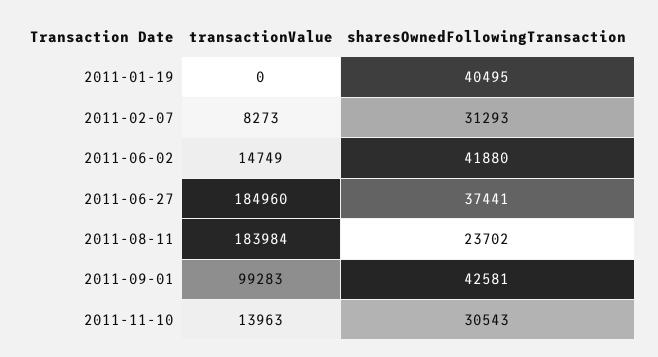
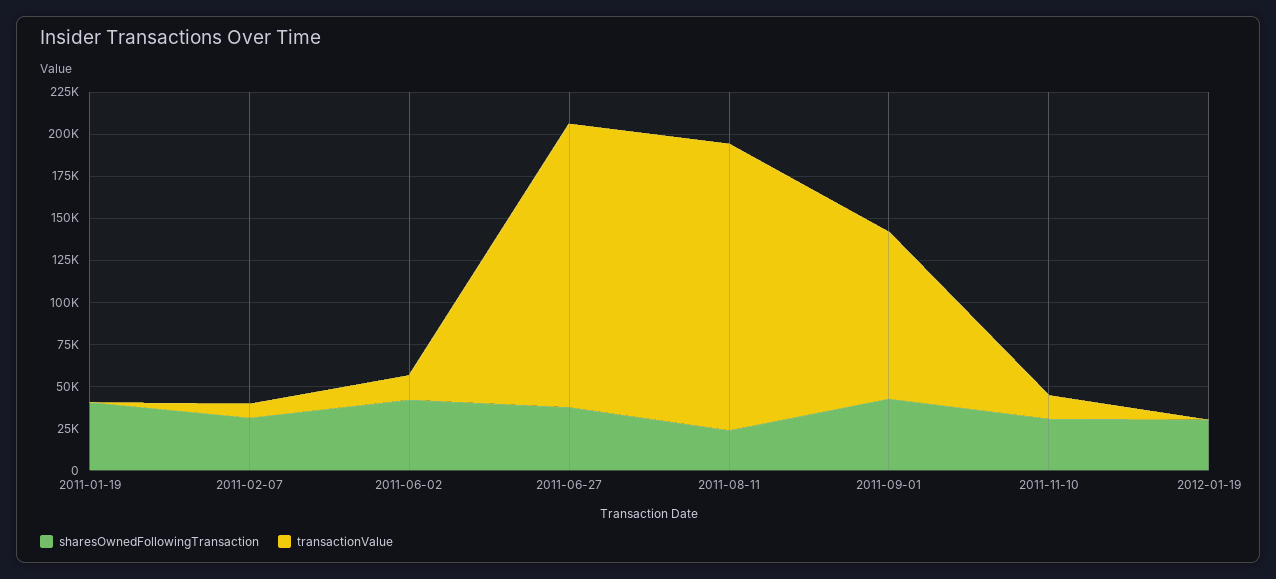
transactionValue, 2011-06-27: 184960 -> 170000
transactionValue, 2011-08-11: 183984 -> 170000
sharesOwnedFollowingTransaction, 2012-01-19: none -> 30000
transactionValue, 2012-01-19: none -> 0

